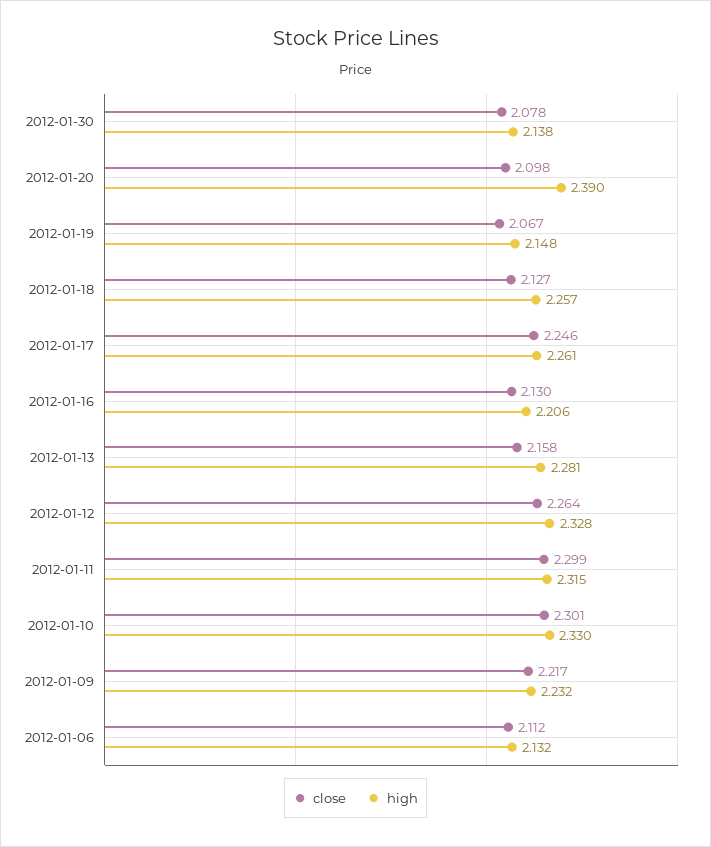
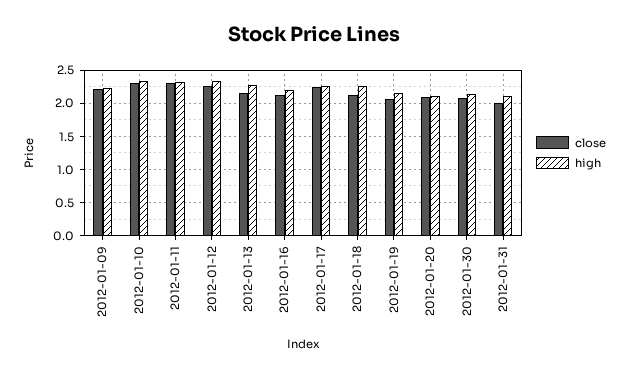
high, 2012-01-20: 2.39 -> 2.1
close, 2012-01-06: 2.112 -> none
high, 2012-01-06: 2.132 -> none
close, 2012-01-31: none -> 2
high, 2012-01-31: none -> 2.1

